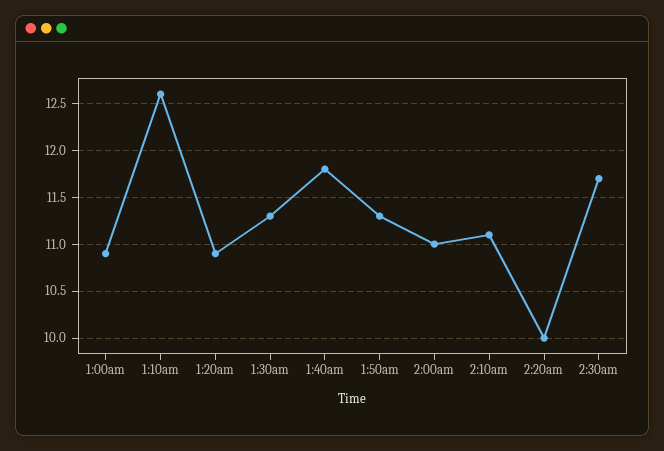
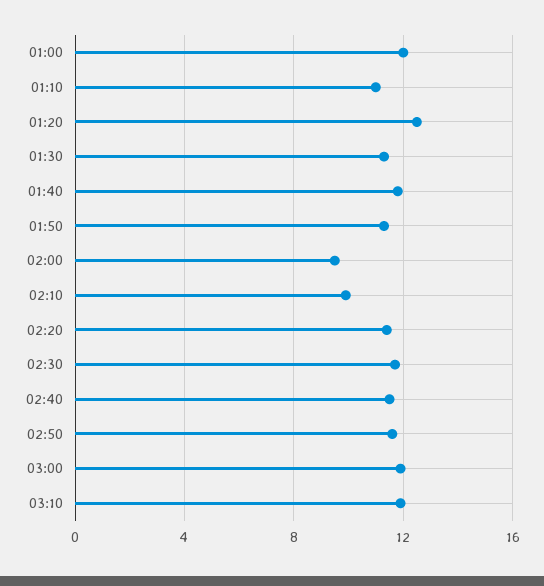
1:00am: 10.9 -> 12
1:10am: 12.6 -> 11
1:20am: 10.9 -> 12.5
2:00am: 11 -> 9.5
2:10am: 11.1 -> 10
2:20am: 10 -> 11.5
02:40: none -> 11.5
02:50: none -> 11.5
03:00: none -> 12
03:10: none -> 12

